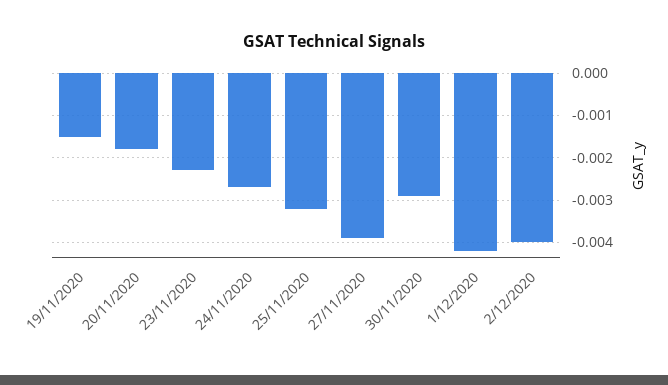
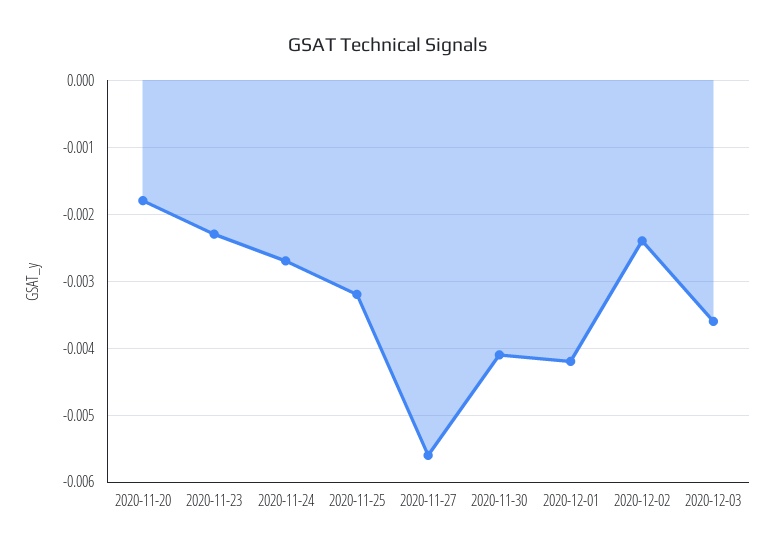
19/11/2020: -0.0015 -> none
27/11/2020: -0.004 -> -0.0056
30/11/2020: -0.003 -> -0.0041
2/12/2020: -0.004 -> -0.0024
2020-12-03: none -> -0.0036

